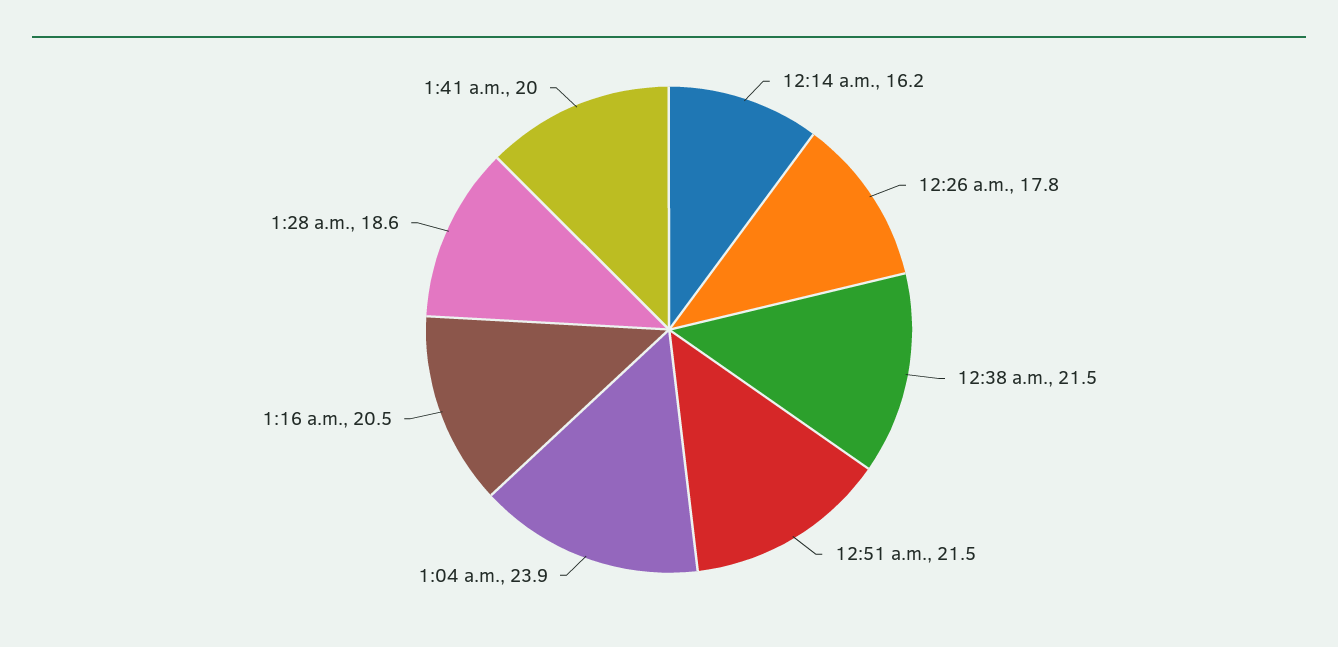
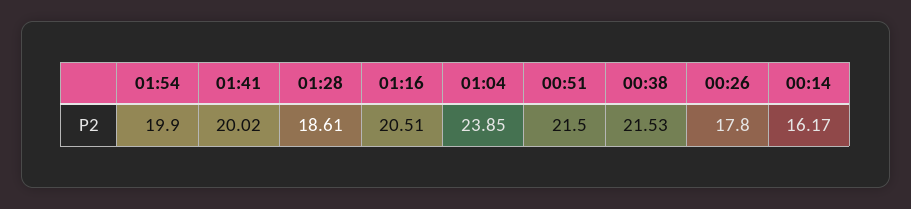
01:54: none -> 19.9

